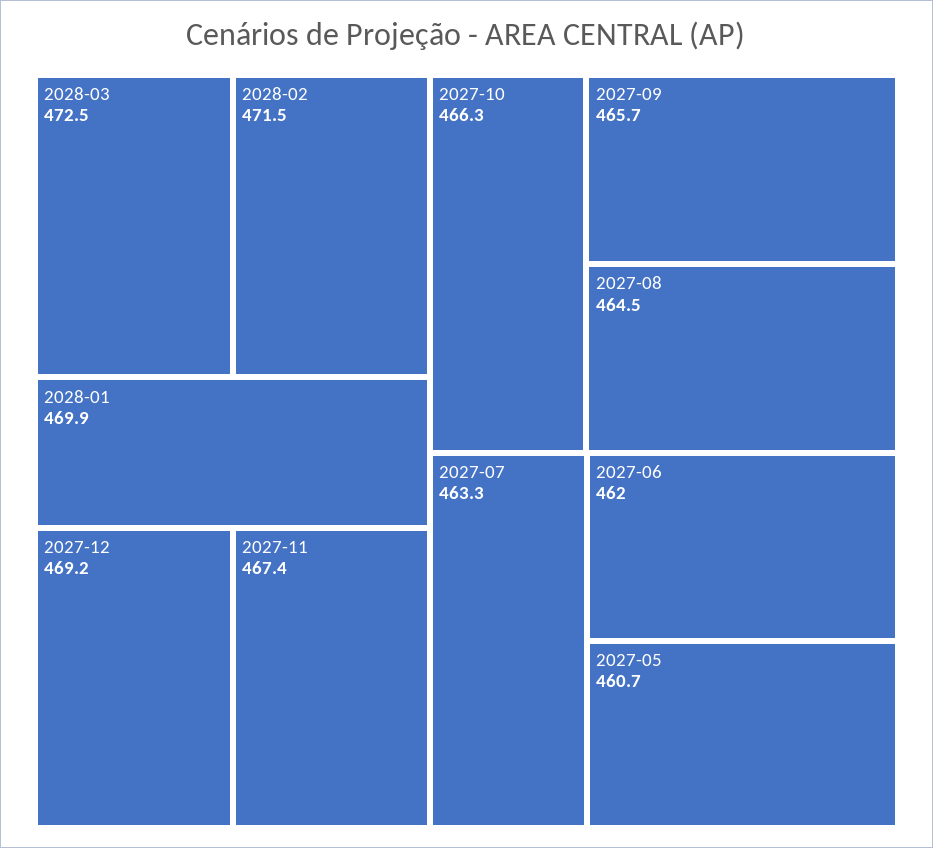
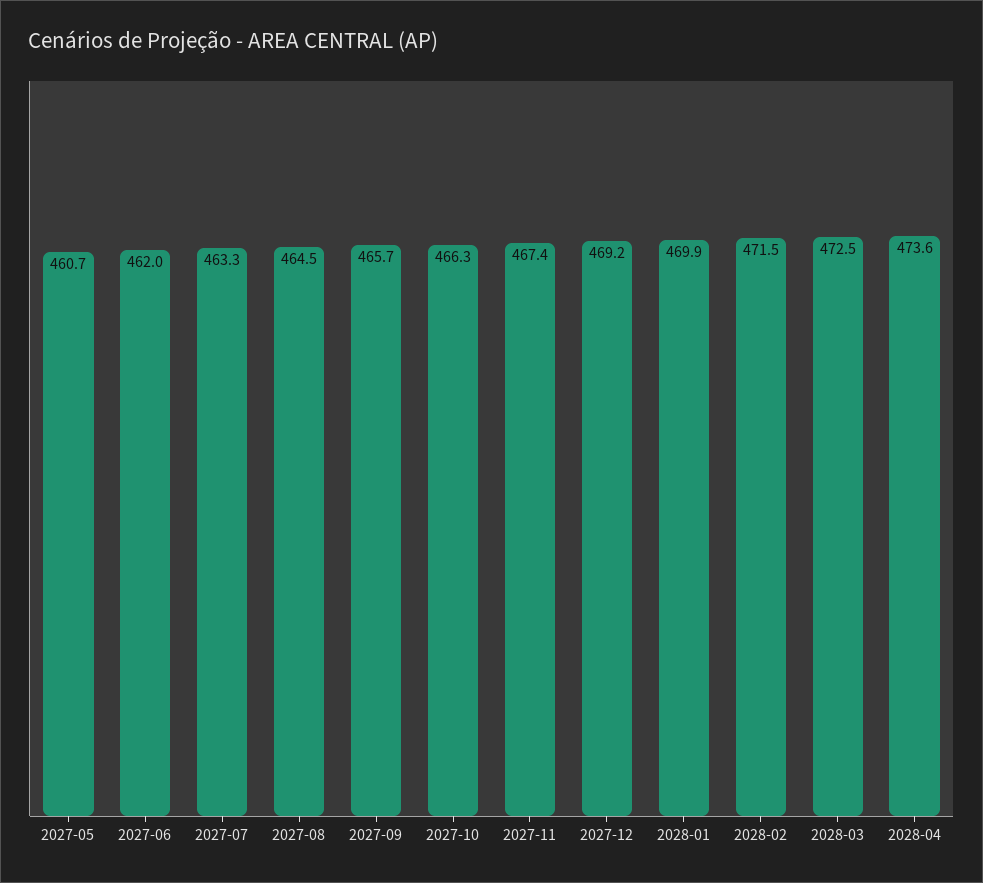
2028-04: none -> 473.6

